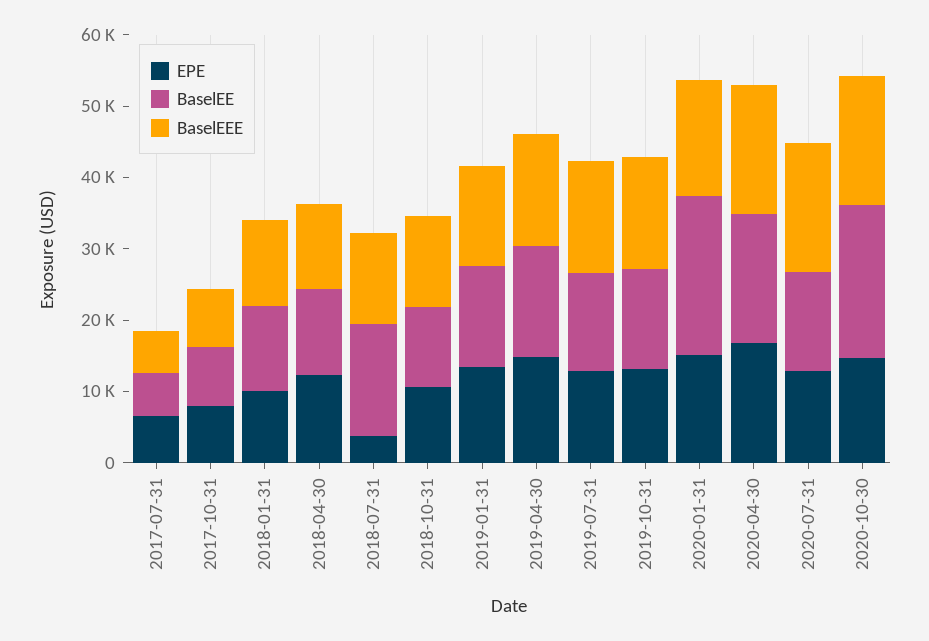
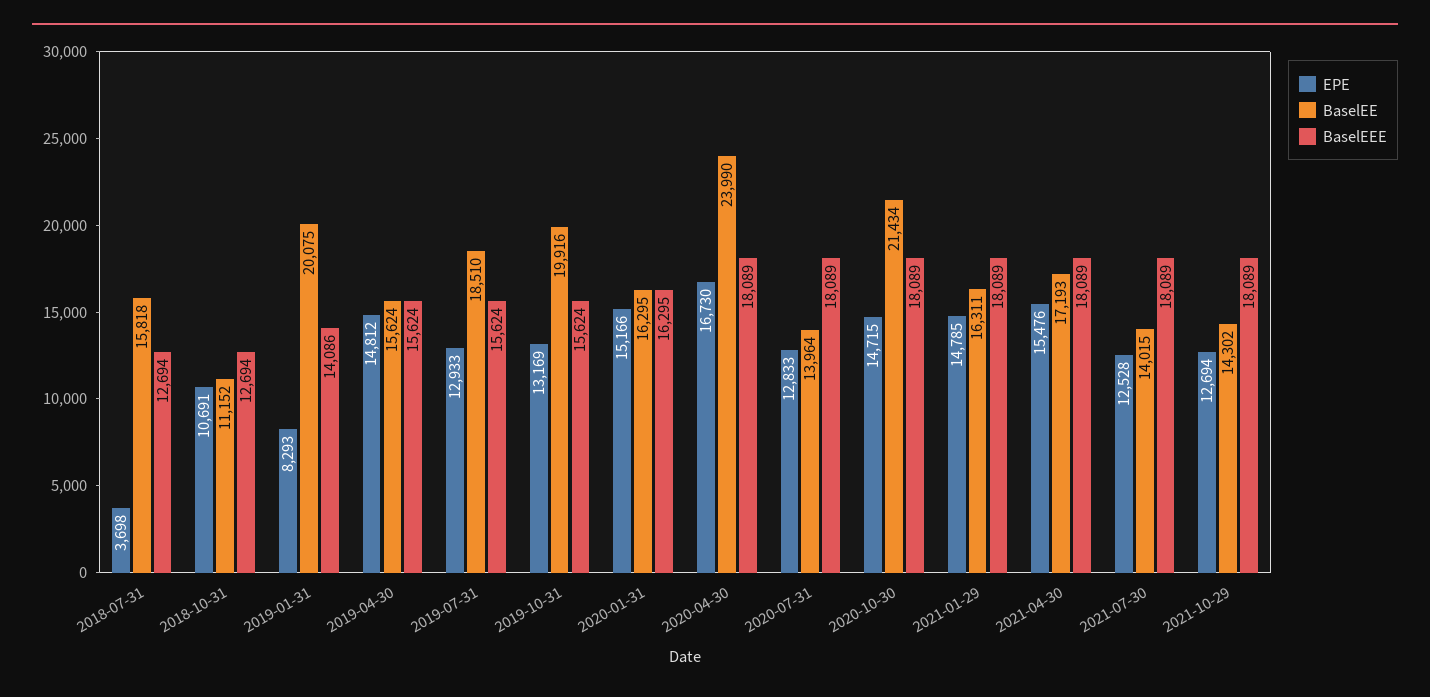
EPE, 2017-07-31: 6000 -> none
BaselEE, 2017-07-31: 6000 -> none
BaselEEE, 2017-07-31: 6000 -> none
EPE, 2017-10-31: 8000 -> none
BaselEE, 2017-10-31: 8000 -> none
BaselEEE, 2017-10-31: 8000 -> none
EPE, 2018-01-31: 10000 -> none
BaselEE, 2018-01-31: 12000 -> none
BaselEEE, 2018-01-31: 12000 -> none
EPE, 2018-04-30: 12000 -> none
BaselEE, 2018-04-30: 12000 -> none
BaselEEE, 2018-04-30: 12000 -> none
EPE, 2019-01-31: 14000 -> 8293
BaselEE, 2019-01-31: 14000 -> 20075
BaselEE, 2019-07-31: 14000 -> 18510
BaselEE, 2019-10-31: 14000 -> 19916
BaselEE, 2020-01-31: 22000 -> 16295
BaselEE, 2020-04-30: 18000 -> 23990
EPE, 2021-01-29: none -> 14785
BaselEE, 2021-01-29: none -> 16311
BaselEEE, 2021-01-29: none -> 18089
EPE, 2021-04-30: none -> 15476
BaselEE, 2021-04-30: none -> 17193
BaselEEE, 2021-04-30: none -> 18089
EPE, 2021-07-30: none -> 12528
BaselEE, 2021-07-30: none -> 14015
BaselEEE, 2021-07-30: none -> 18089
EPE, 2021-10-29: none -> 12694
BaselEE, 2021-10-29: none -> 14302
BaselEEE, 2021-10-29: none -> 18089

